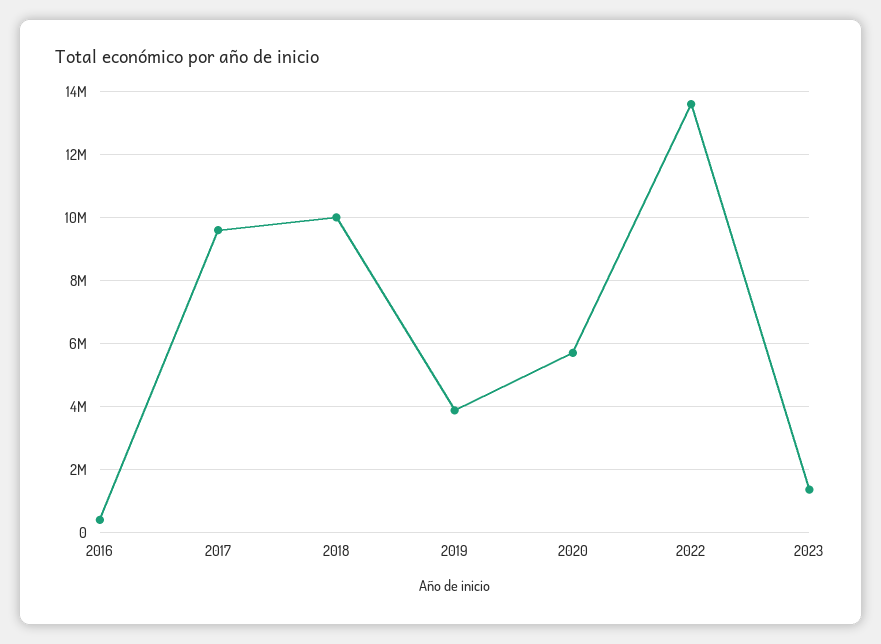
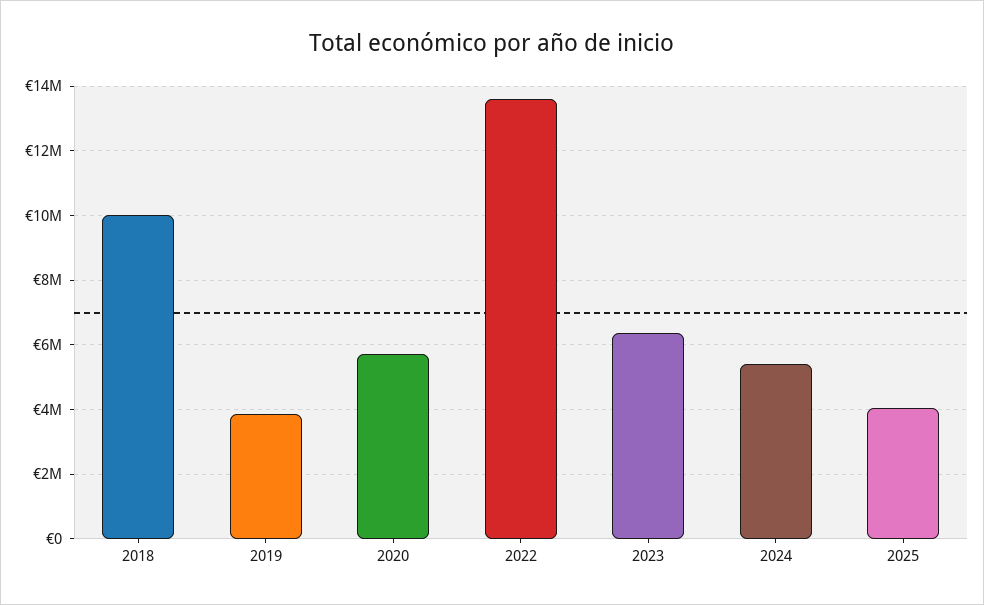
2016: 400000 -> none
2017: 9600000 -> none
2023: 1400000 -> 6400000
2024: none -> 5400000
2025: none -> 4000000

